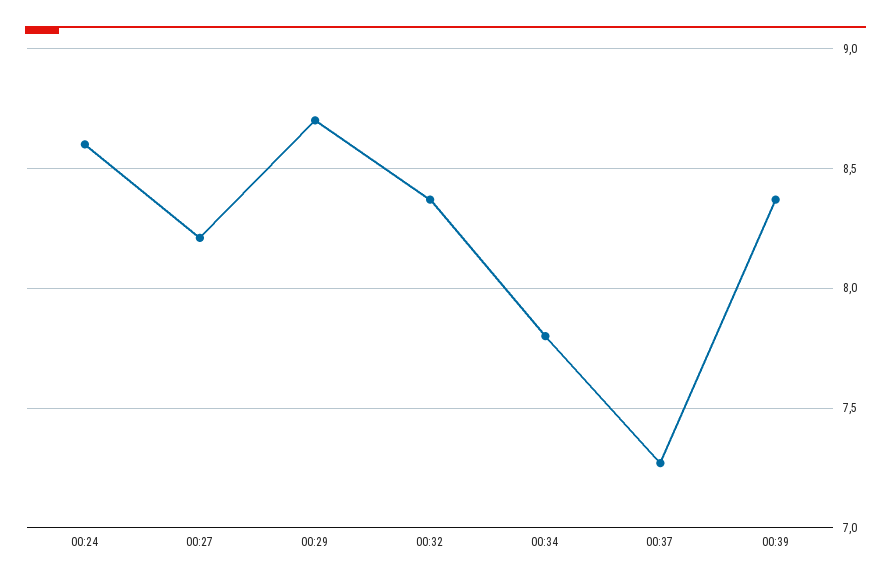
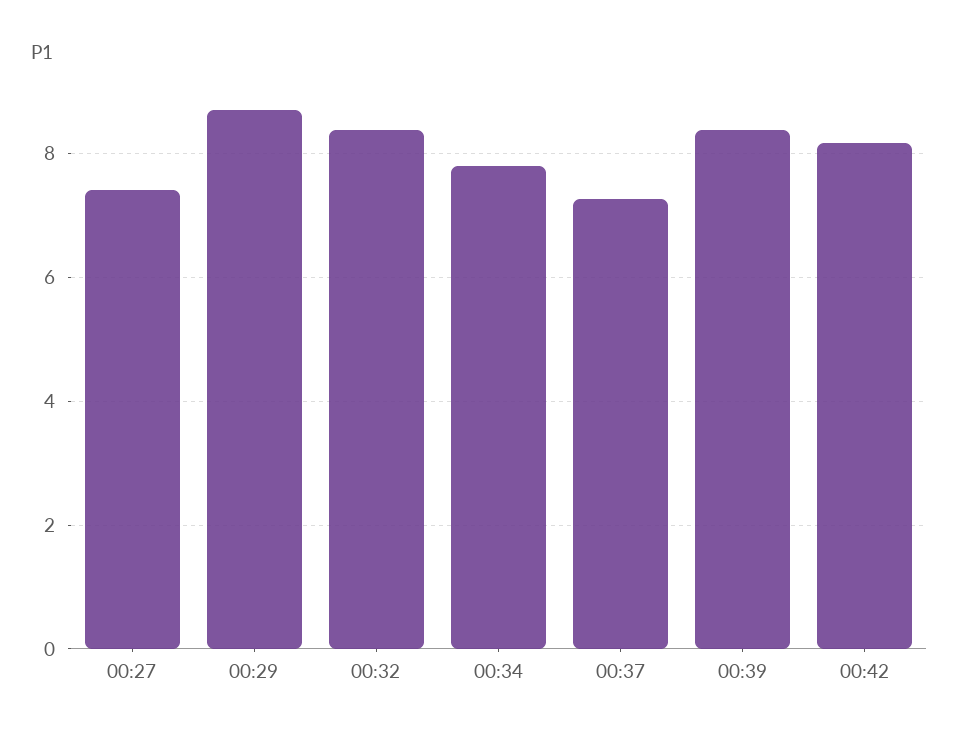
00:24: 8.6 -> none
00:27: 8.2 -> 7.4
00:42: none -> 8.2

